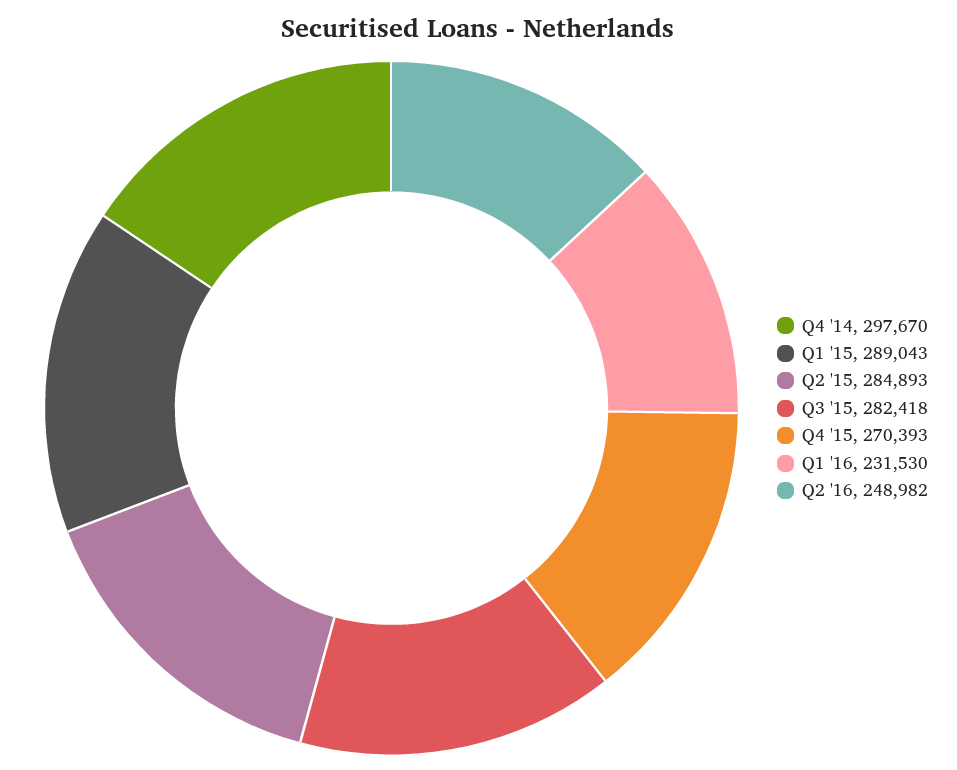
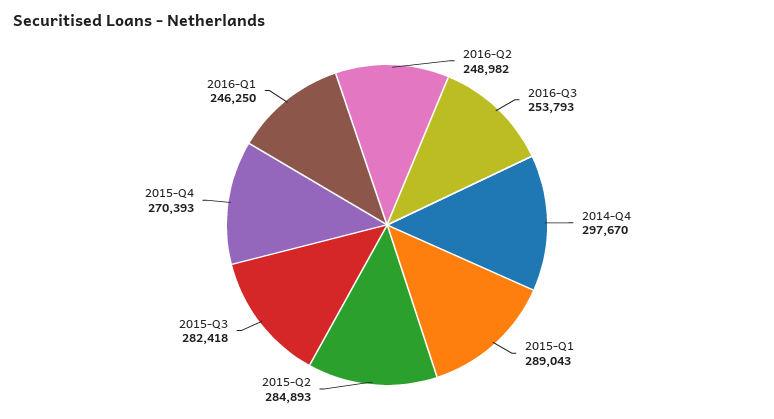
Q1 '16: 231530 -> 246250
2016-Q3: none -> 253793

